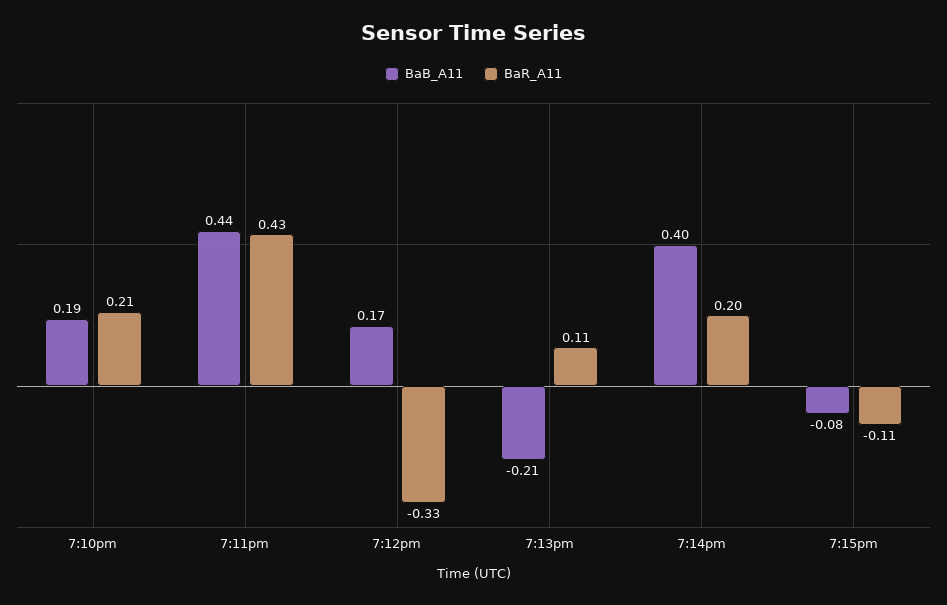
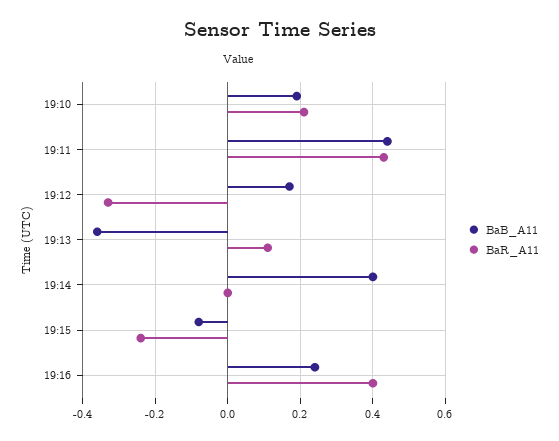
BaB_A11, 7:13pm: -0.21 -> -0.35
BaR_A11, 7:14pm: 0.2 -> 0
BaR_A11, 7:15pm: -0.11 -> -0.25
BaB_A11, 19:16: none -> 0.25
BaR_A11, 19:16: none -> 0.4

